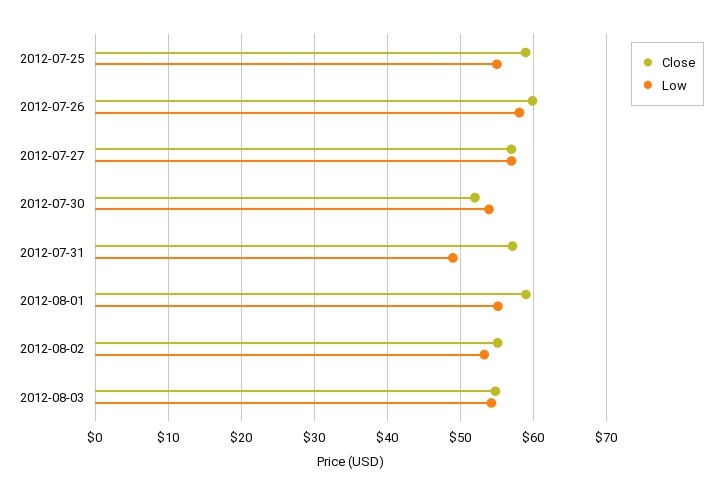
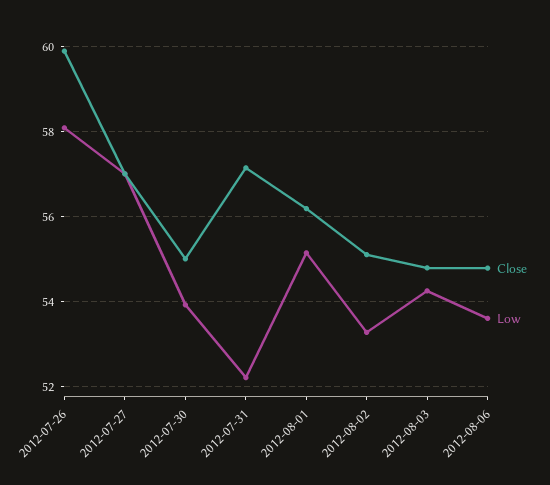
Close, 2012-07-25: 59 -> none
Low, 2012-07-25: 55 -> none
Close, 2012-07-30: 52 -> 55
Low, 2012-07-31: 49 -> 52.2
Close, 2012-08-01: 59 -> 56.2
Close, 2012-08-06: none -> 54.8
Low, 2012-08-06: none -> 53.6

